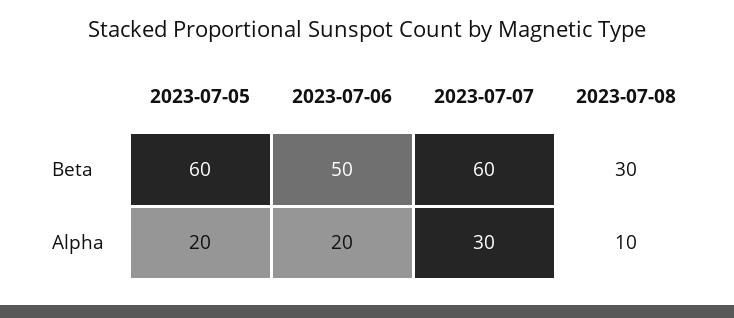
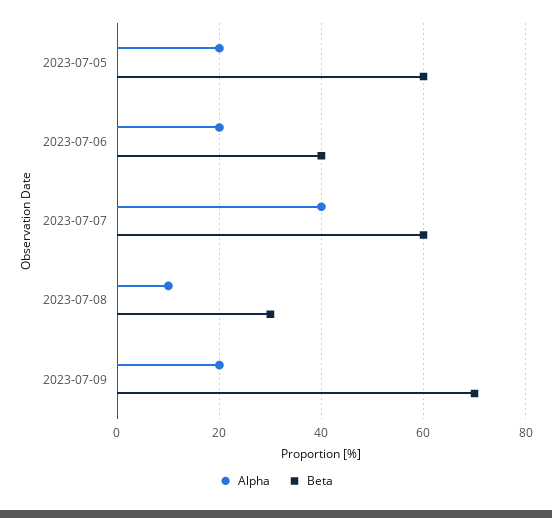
Beta, 2023-07-06: 50 -> 40
Alpha, 2023-07-07: 30 -> 40
Alpha, 2023-07-09: none -> 20
Beta, 2023-07-09: none -> 70

